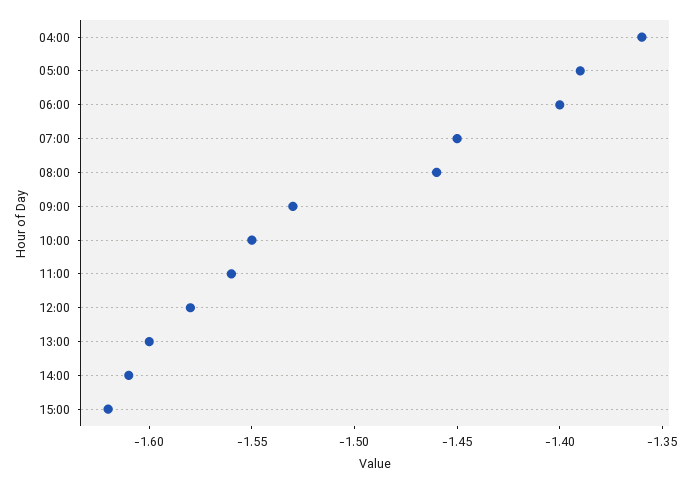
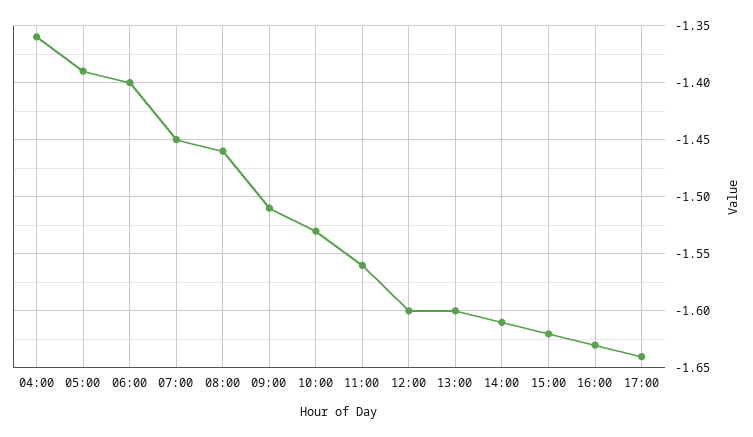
09:00: -1.53 -> -1.51
10:00: -1.55 -> -1.53
12:00: -1.58 -> -1.6
16:00: none -> -1.63
17:00: none -> -1.64

